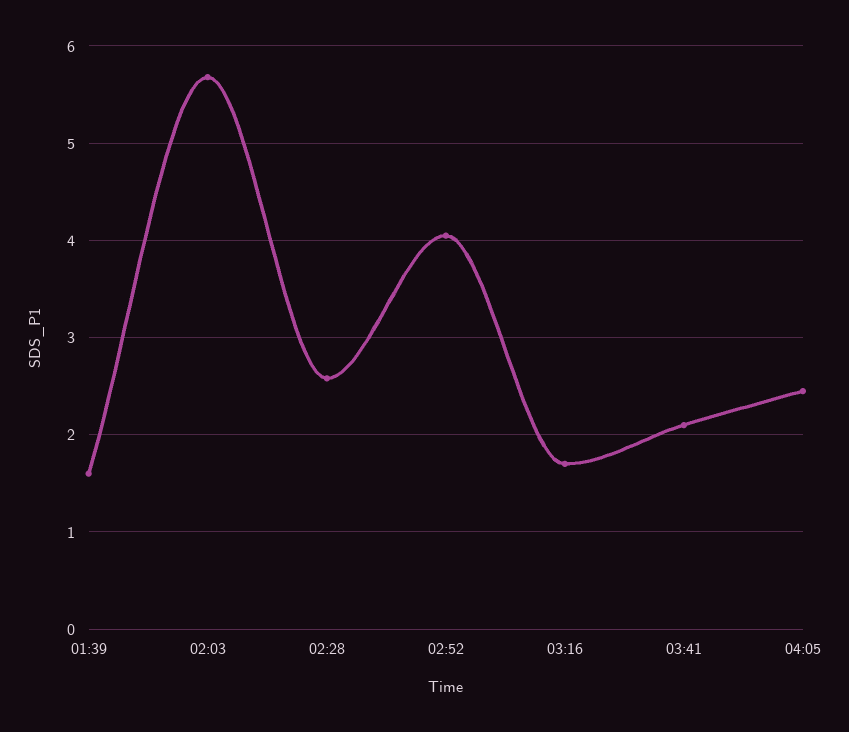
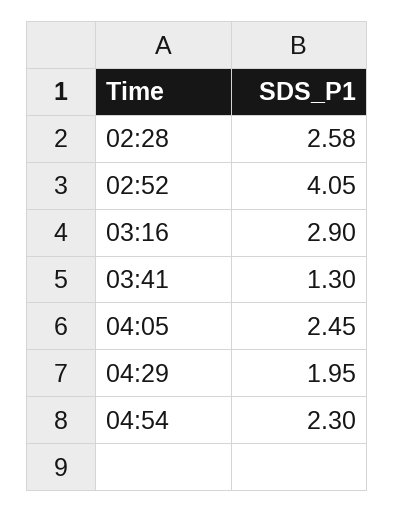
01:39: 1.6 -> none
02:03: 5.7 -> none
03:16: 1.7 -> 2.9
03:41: 2.1 -> 1.3
04:29: none -> 1.95
04:54: none -> 2.3

